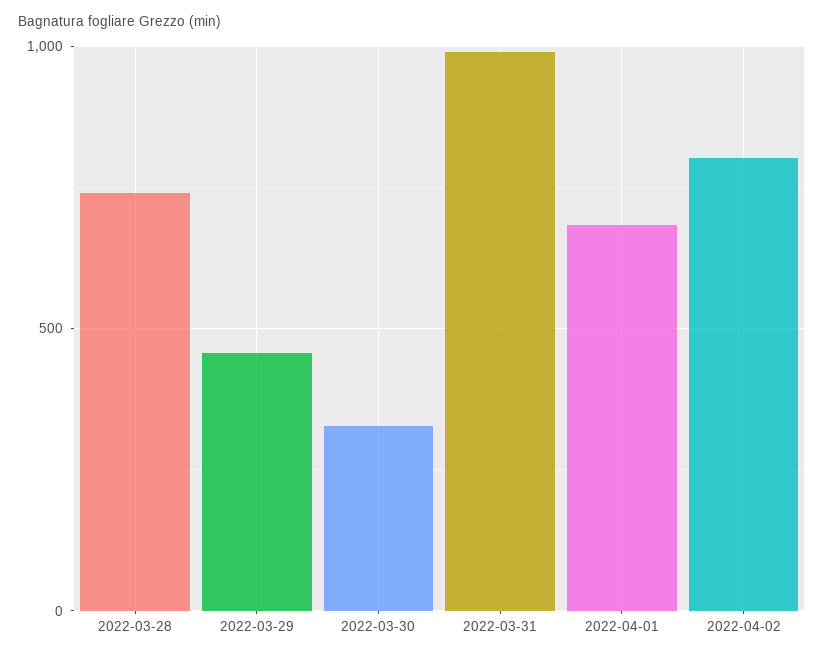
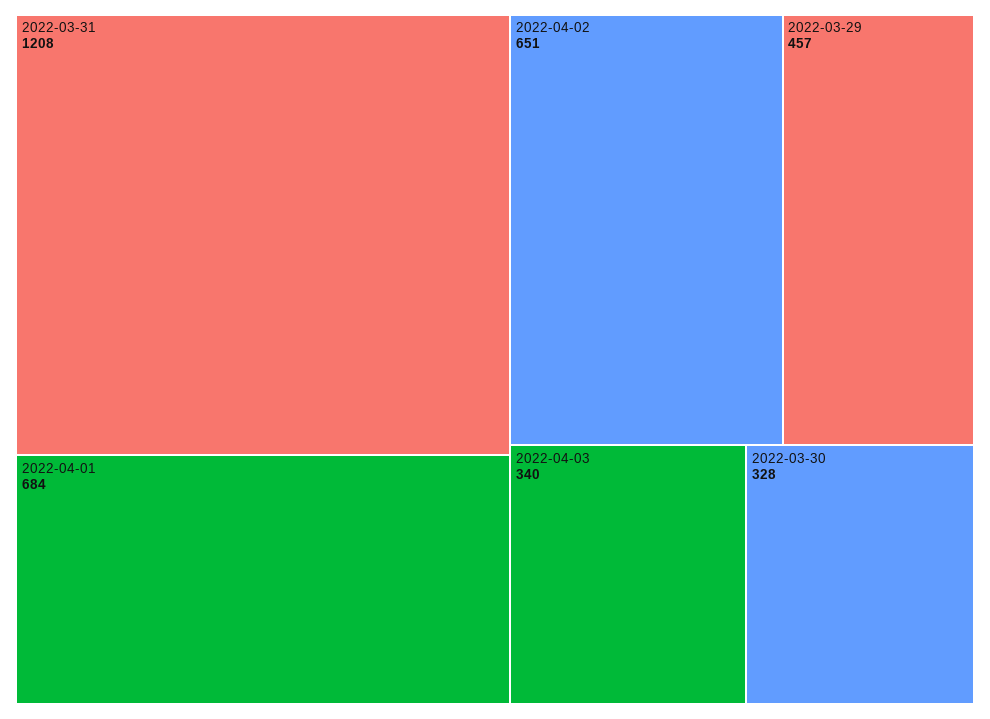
2022-03-28: 750 -> none
2022-03-31: 1000 -> 1208
2022-04-02: 800 -> 651
2022-04-03: none -> 340

